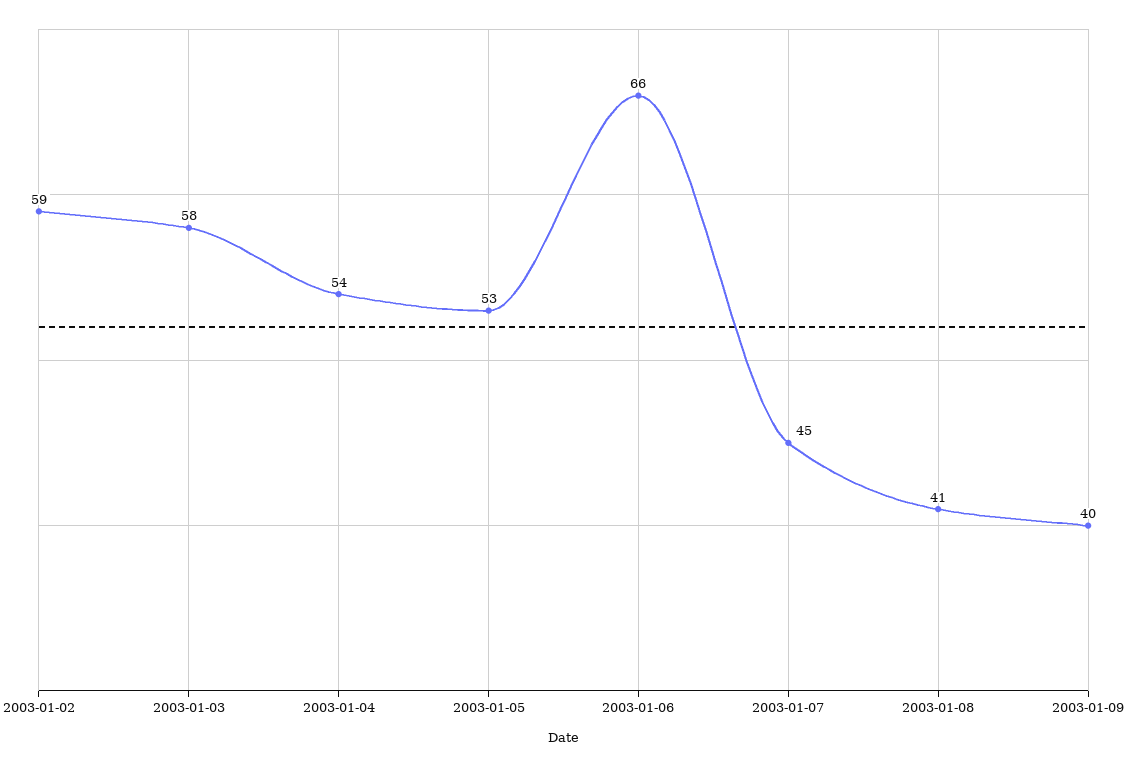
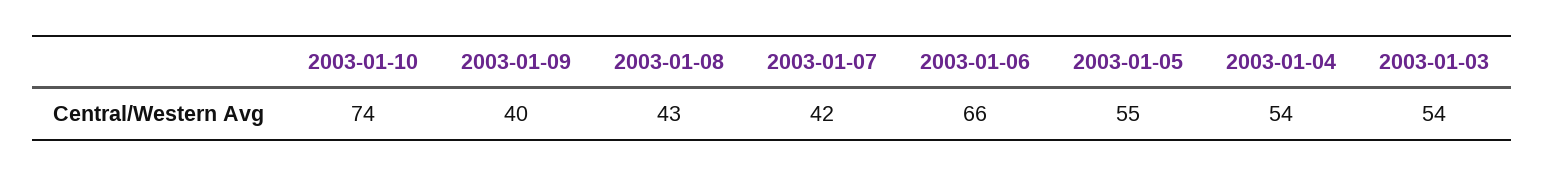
2003-01-02: 59 -> none
2003-01-03: 58 -> 54
2003-01-05: 53 -> 55
2003-01-07: 45 -> 42
2003-01-08: 41 -> 43
2003-01-10: none -> 74

